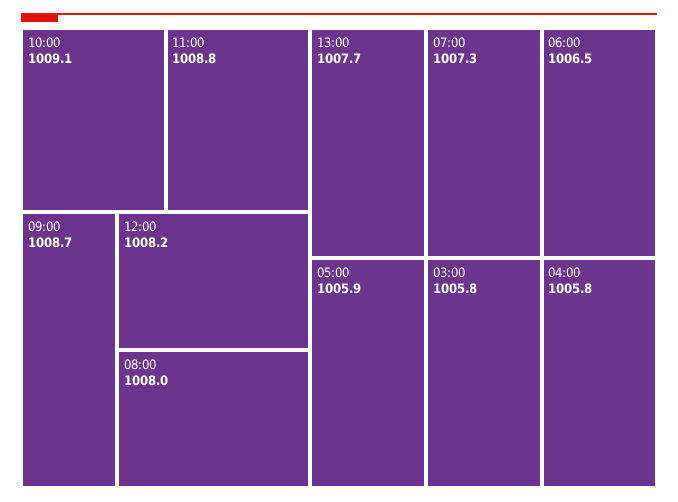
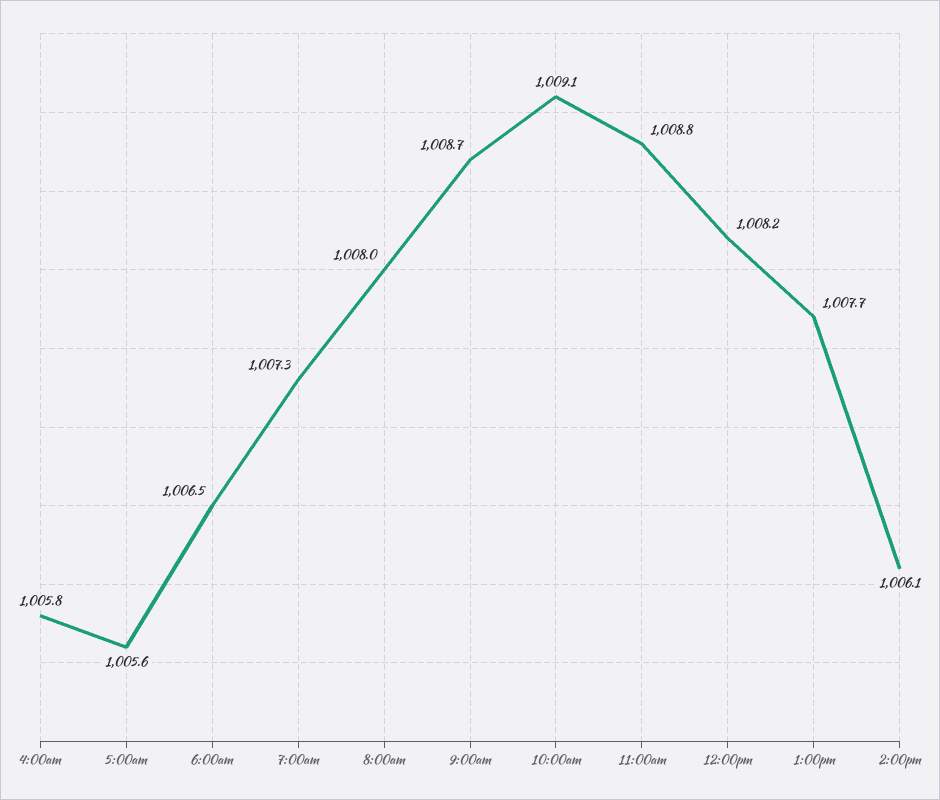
05:00: 1005.9 -> 1005.6
03:00: 1005.8 -> none
2:00pm: none -> 1006.1

